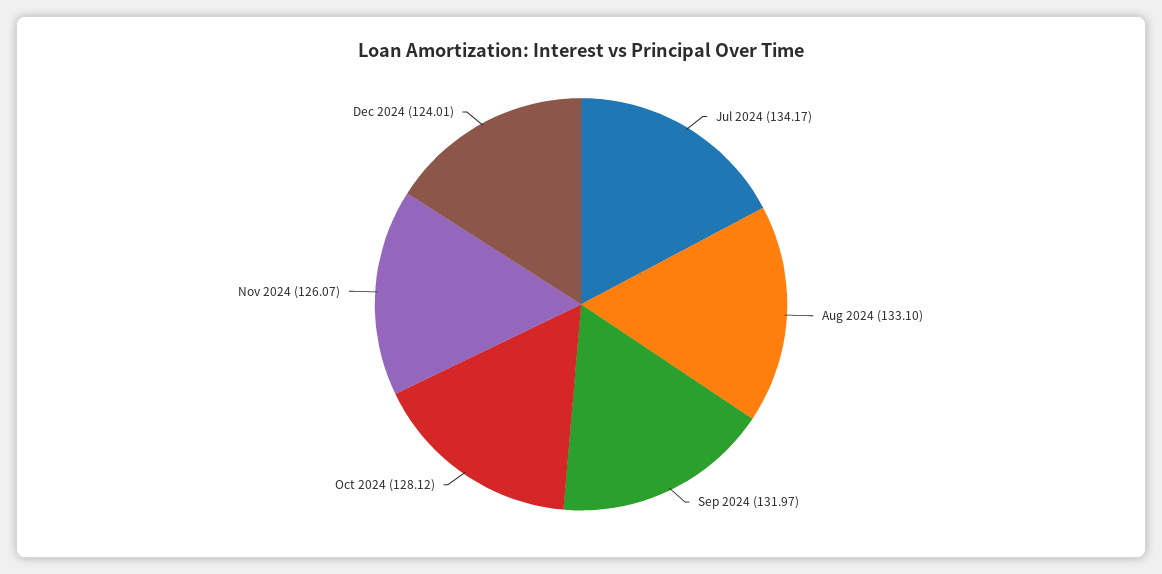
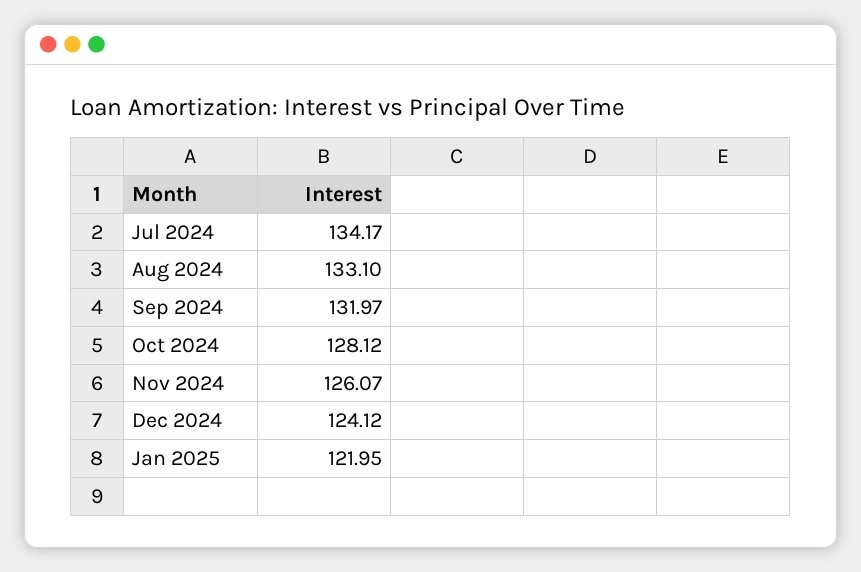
Dec 2024: 124.01 -> 124.12
Jan 2025: none -> 121.95

